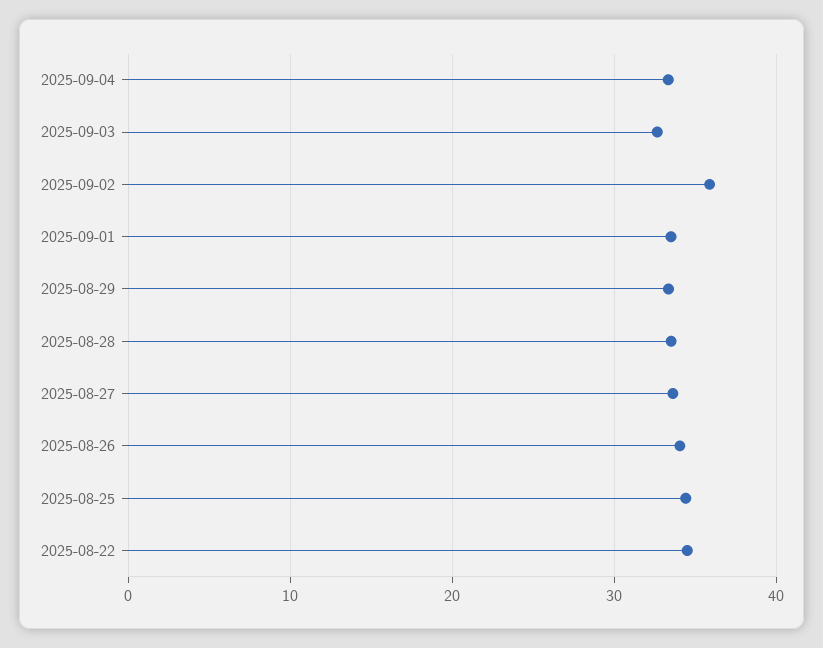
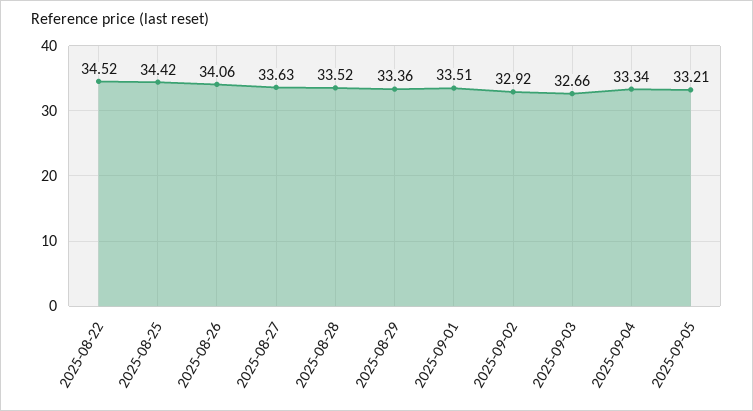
2025-09-02: 36 -> 32.92
2025-09-05: none -> 33.21

